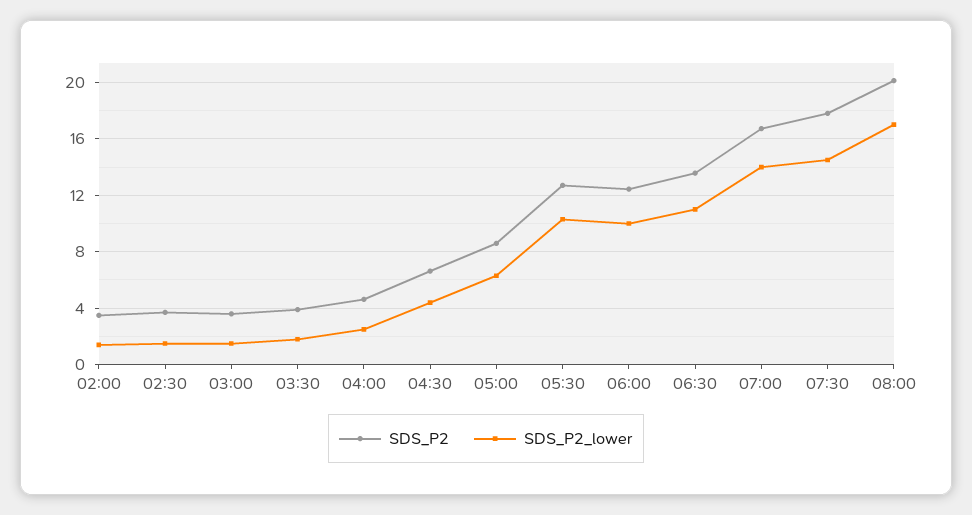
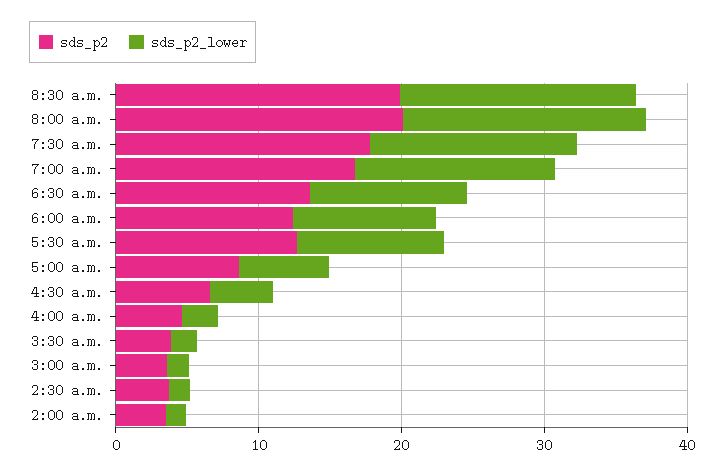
SDS_P2, 8:30 a.m.: none -> 20
SDS_P2_lower, 8:30 a.m.: none -> 16

